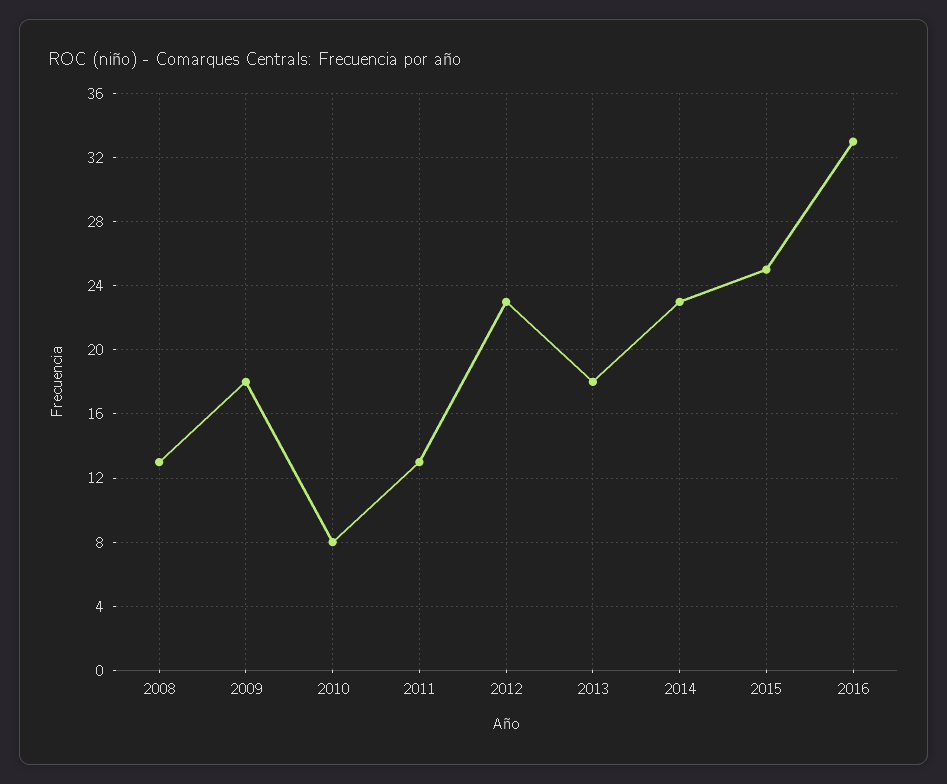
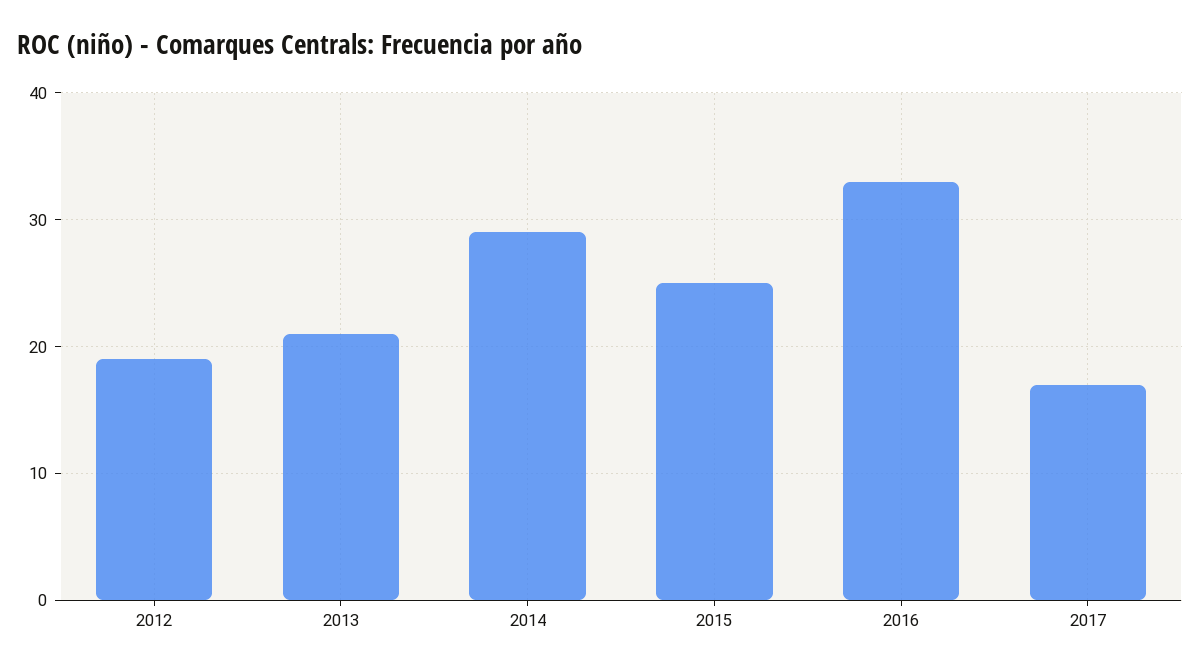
2008: 13 -> none
2009: 18 -> none
2010: 8 -> none
2011: 13 -> none
2012: 23 -> 19
2013: 18 -> 21
2014: 23 -> 29
2017: none -> 17

